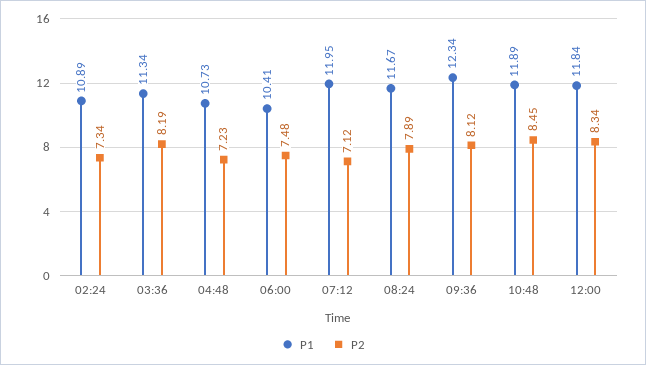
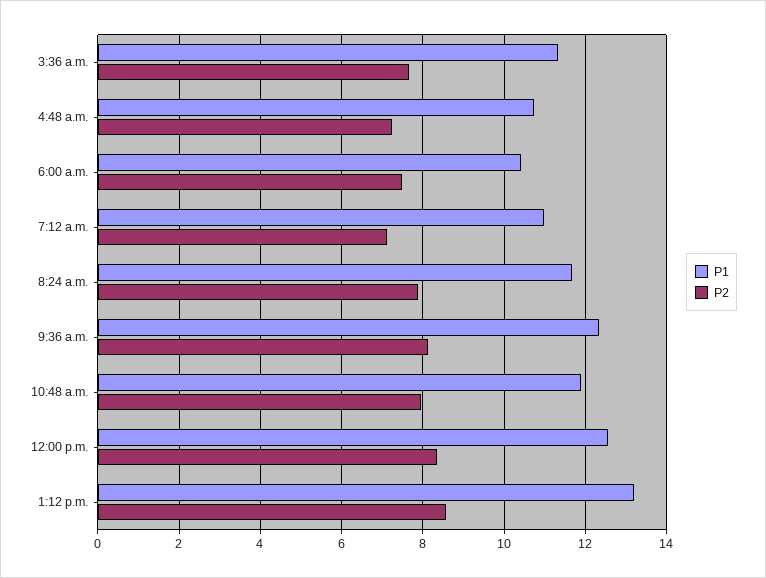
P1, 02:24: 10.89 -> none
P2, 02:24: 7.34 -> none
P2, 03:36: 8.19 -> 7.6
P1, 07:12: 11.95 -> 11
P2, 10:48: 8.45 -> 8
P1, 12:00: 11.84 -> 12.6
P1, 1:12 p.m.: none -> 13.2
P2, 1:12 p.m.: none -> 8.6

